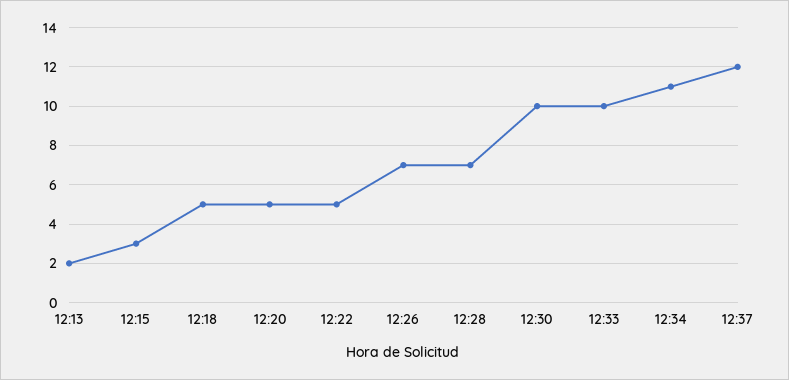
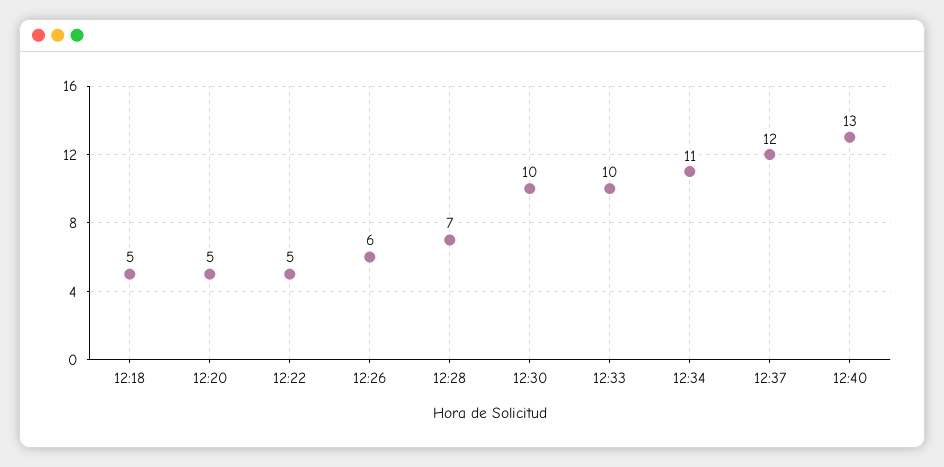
12:13: 2 -> none
12:15: 3 -> none
12:26: 7 -> 6
12:40: none -> 13

